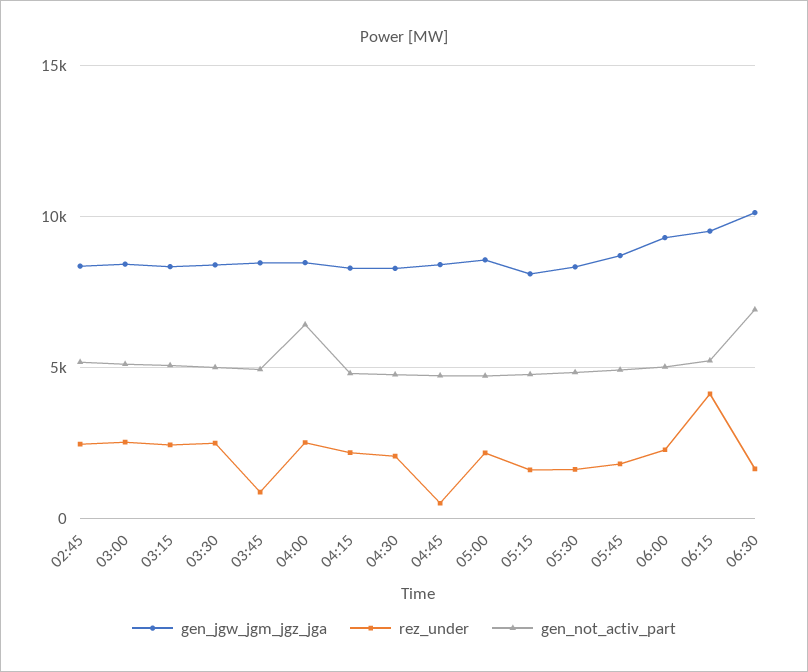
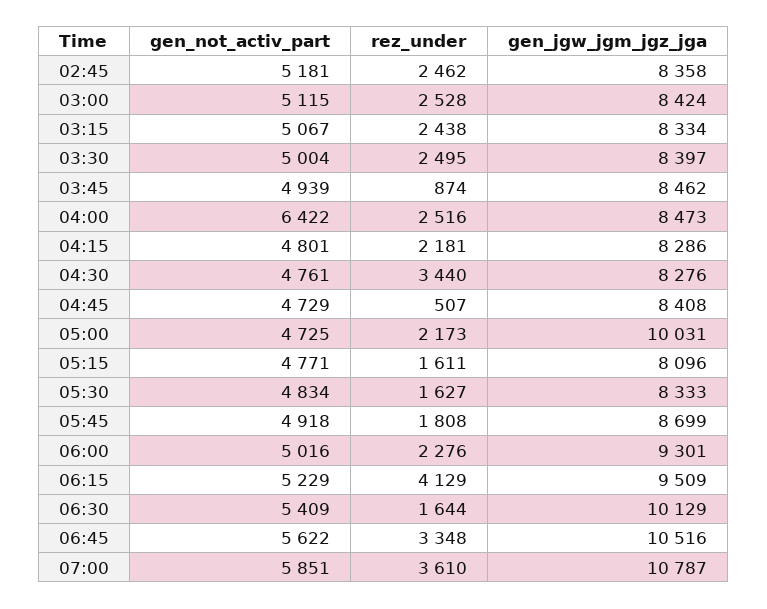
rez_under, 04:30: 2000 -> 3440
gen_jgw_jgm_jgz_jga, 05:00: 8500 -> 10031
gen_not_activ_part, 06:30: 7000 -> 5409
gen_not_activ_part, 06:45: none -> 5622
rez_under, 06:45: none -> 3348
gen_jgw_jgm_jgz_jga, 06:45: none -> 10516
gen_not_activ_part, 07:00: none -> 5851
rez_under, 07:00: none -> 3610
gen_jgw_jgm_jgz_jga, 07:00: none -> 10787

